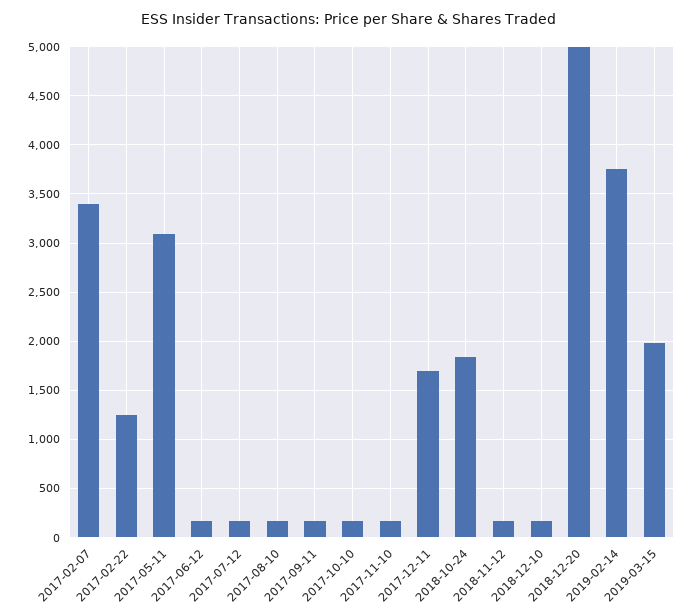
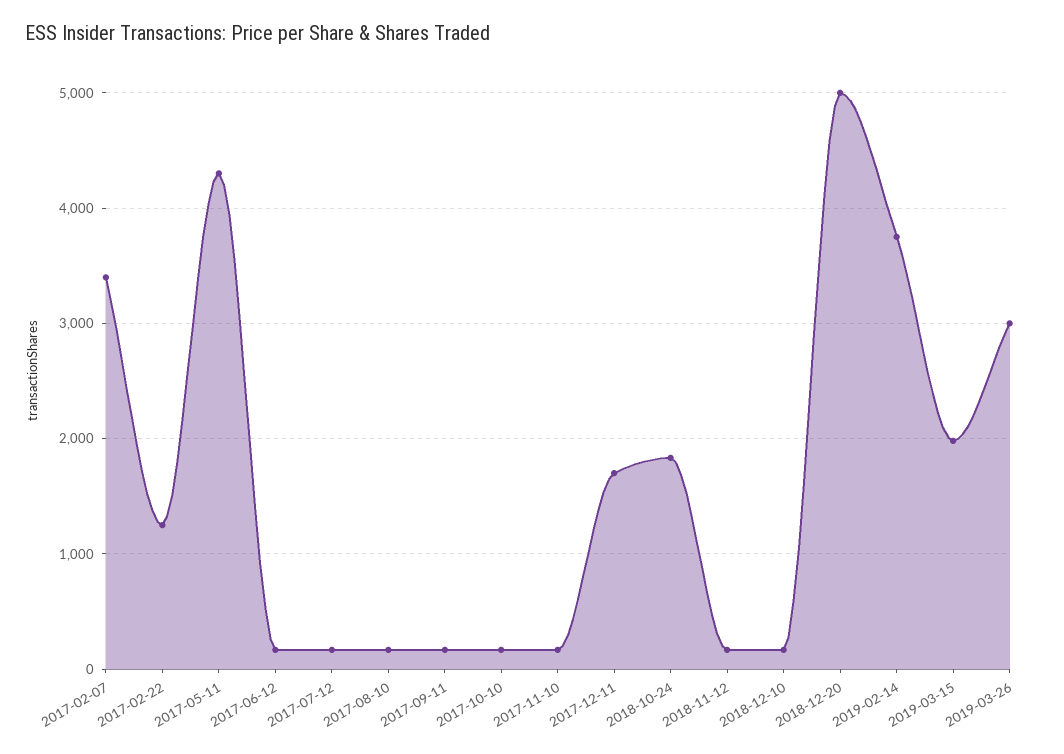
2017-05-11: 3100 -> 4300
2019-03-26: none -> 3000

